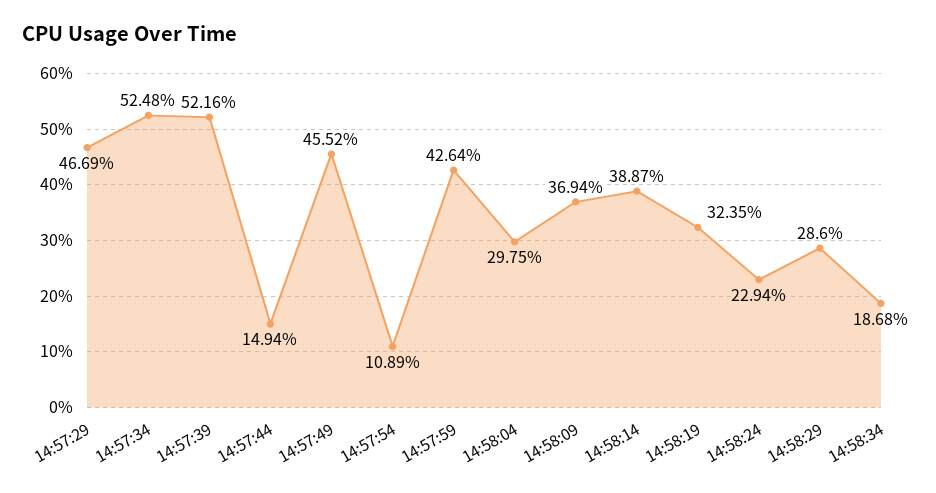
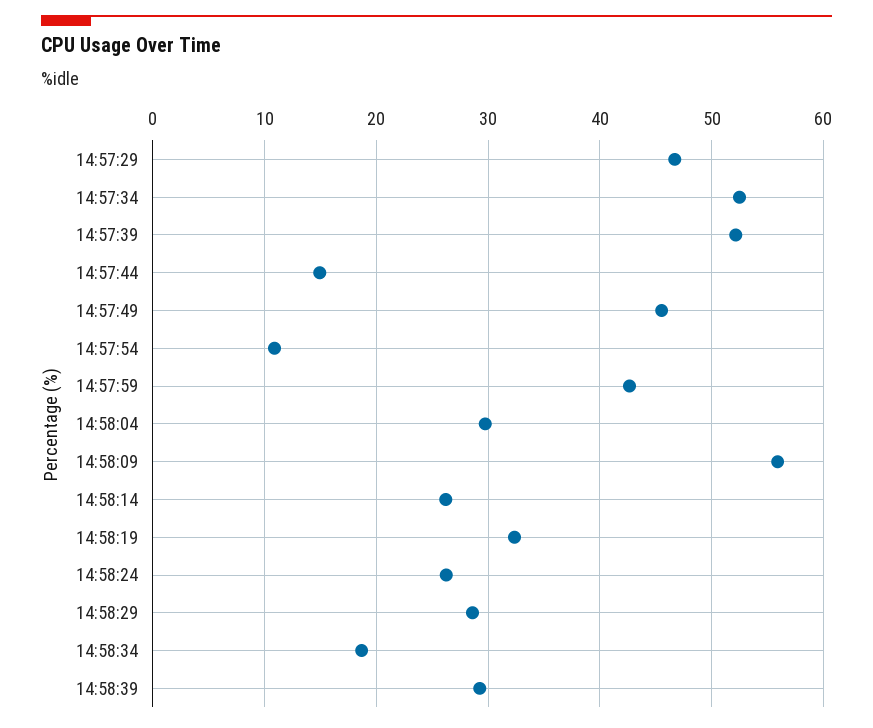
14:58:09: 36.94 -> 56
14:58:14: 38.87 -> 26
14:58:24: 22.94 -> 26
14:58:39: none -> 29

